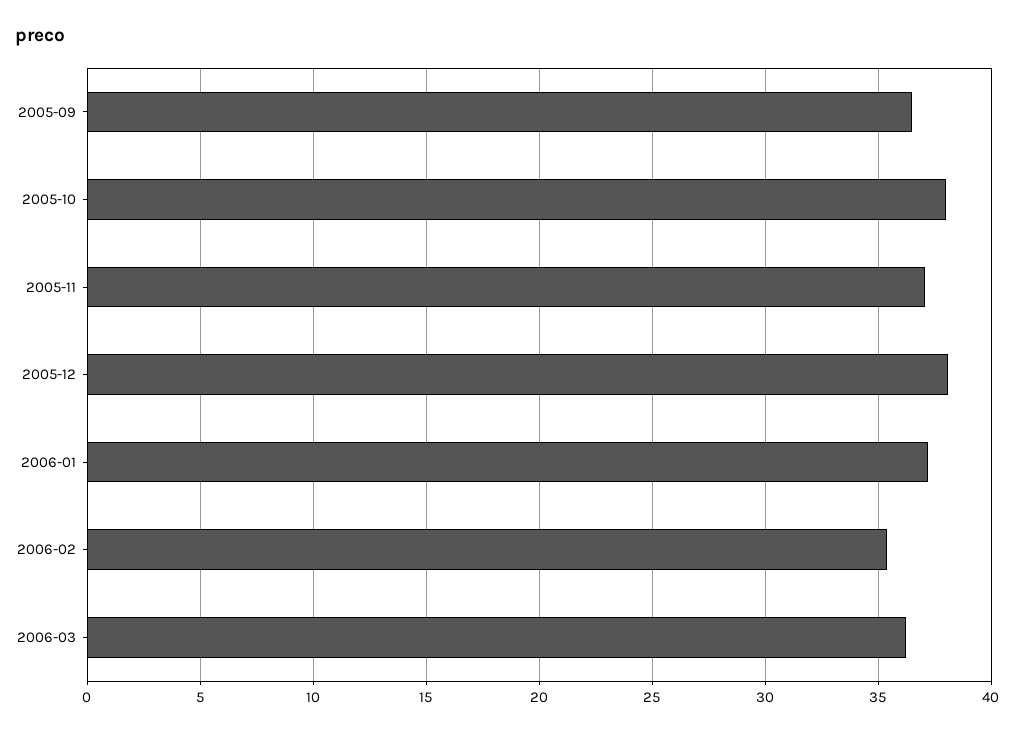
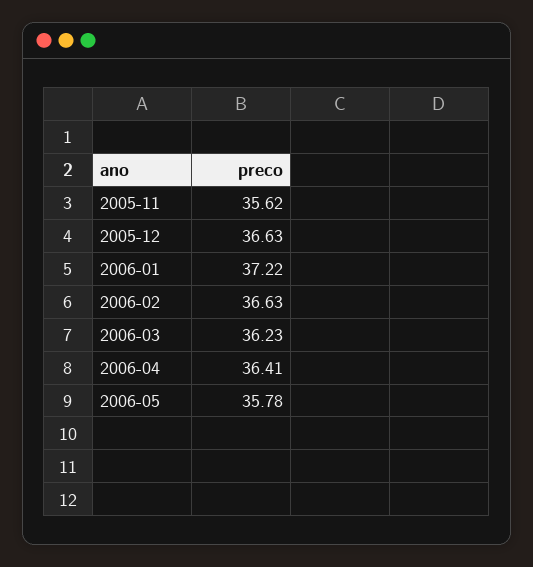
2005-09: 36.5 -> none
2005-10: 38 -> none
2005-11: 37 -> 35.62
2005-12: 38 -> 36.63
2006-02: 35.5 -> 36.63
2006-04: none -> 36.41
2006-05: none -> 35.78

